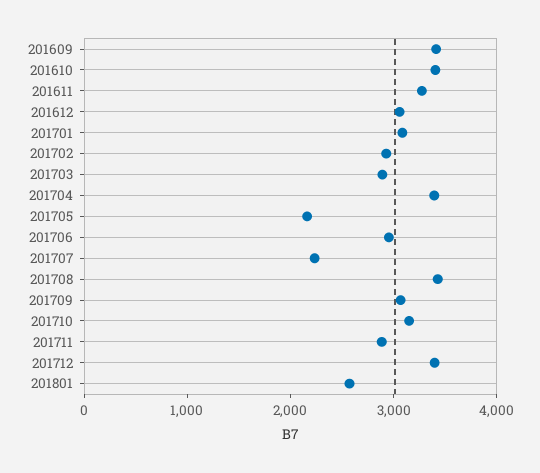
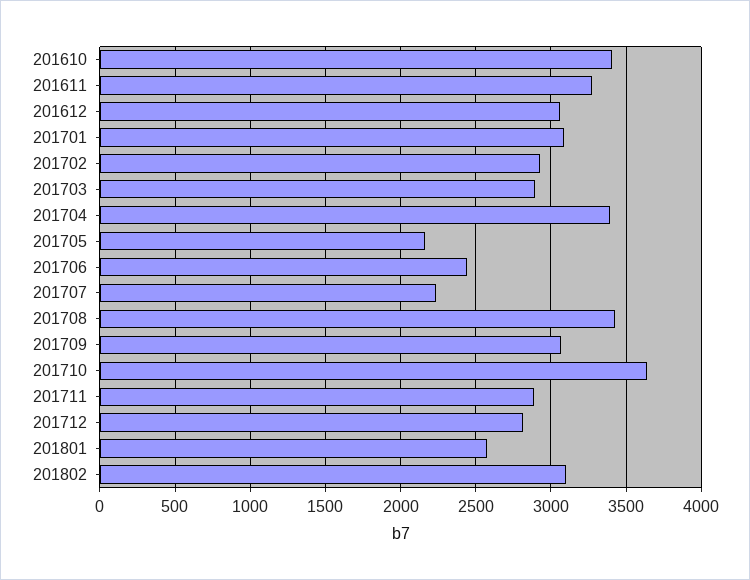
201609: 3400 -> none
201706: 3000 -> 2450
201710: 3200 -> 3650
201712: 3400 -> 2800
201802: none -> 3100

